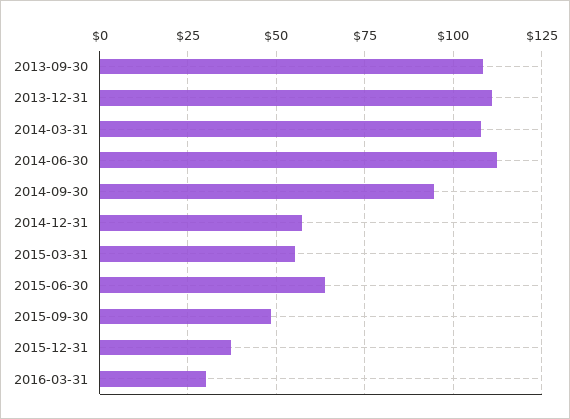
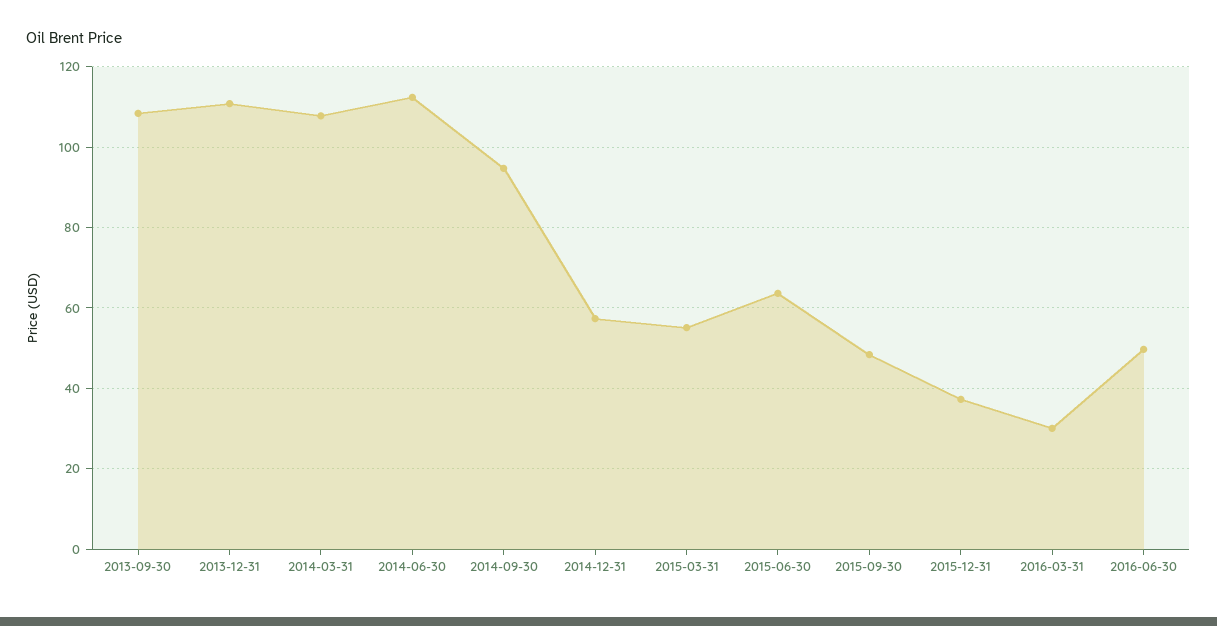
2016-06-30: none -> 50

